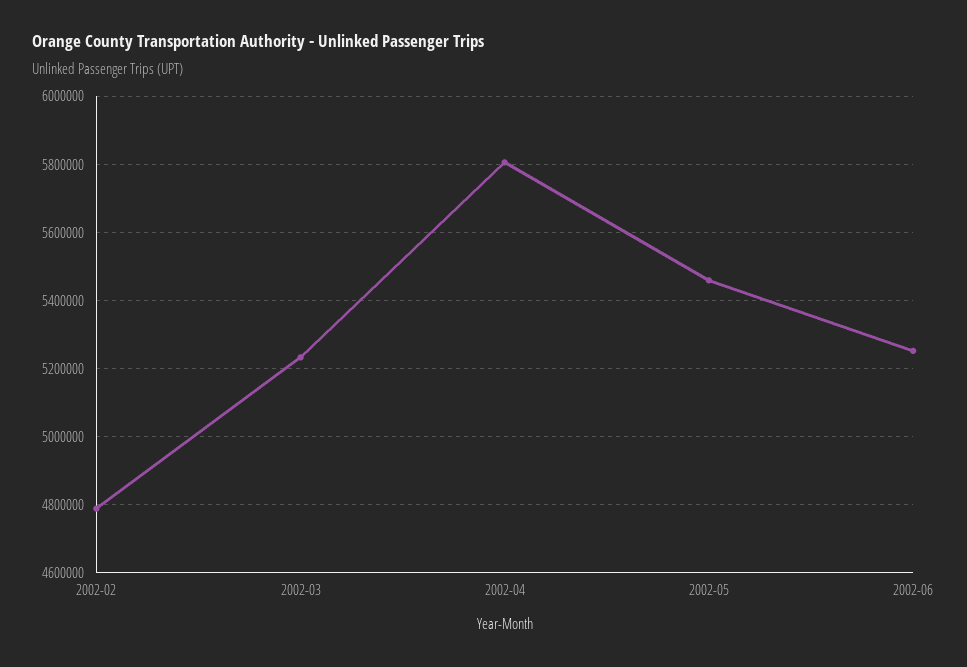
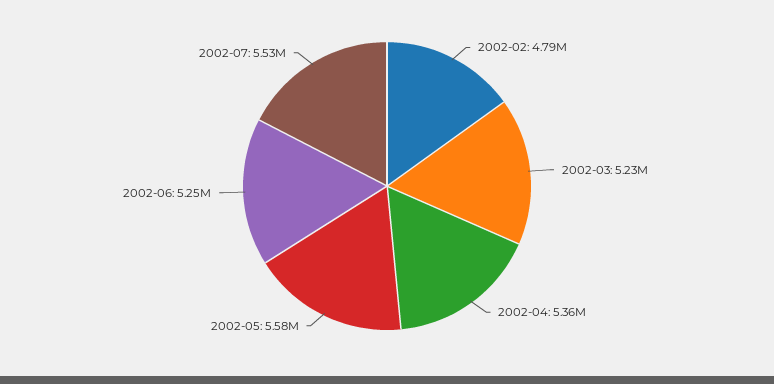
2002-04: 5800000 -> 5360000
2002-05: 5460000 -> 5580000
2002-07: none -> 5530000

